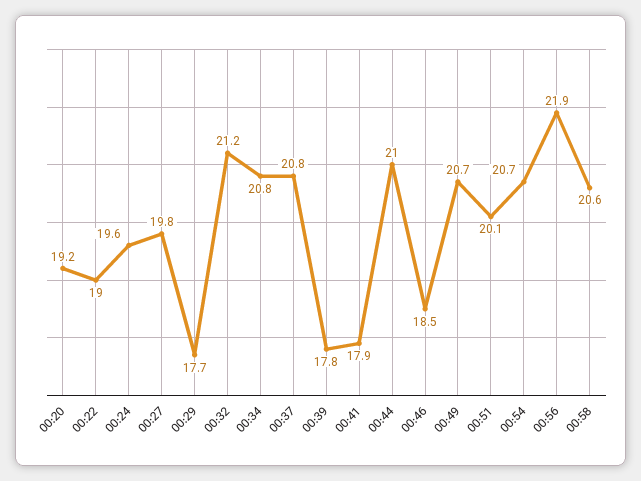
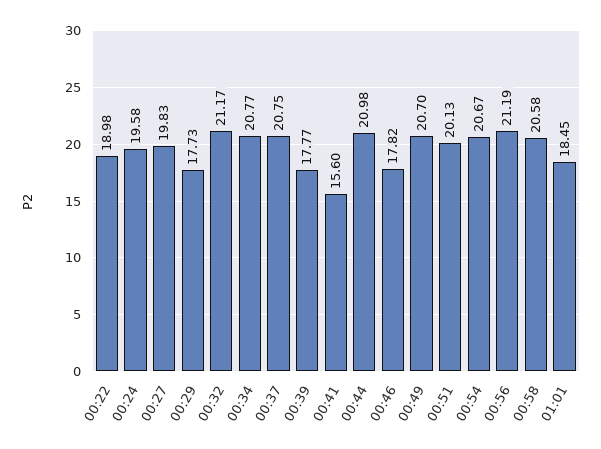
00:20: 19.2 -> none
00:41: 17.9 -> 15.6
00:46: 18.5 -> 17.82
00:56: 21.9 -> 21.19
01:01: none -> 18.45

